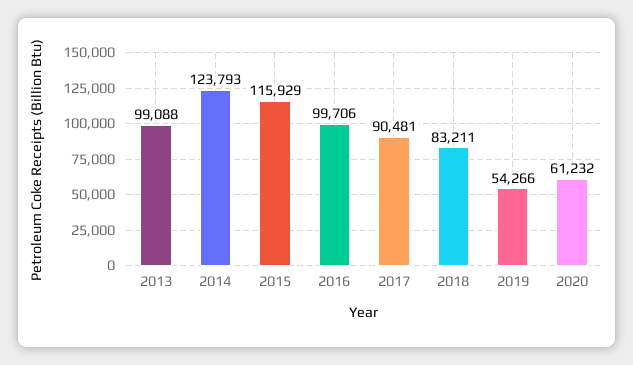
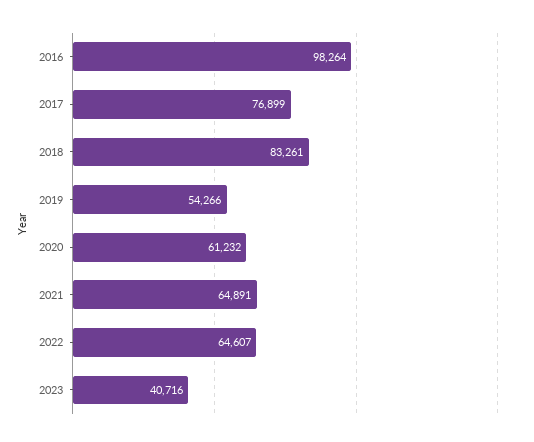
2013: 99088 -> none
2014: 123793 -> none
2015: 115929 -> none
2016: 99706 -> 98264
2017: 90481 -> 76899
2018: 83211 -> 83261
2021: none -> 64891
2022: none -> 64607
2023: none -> 40716

